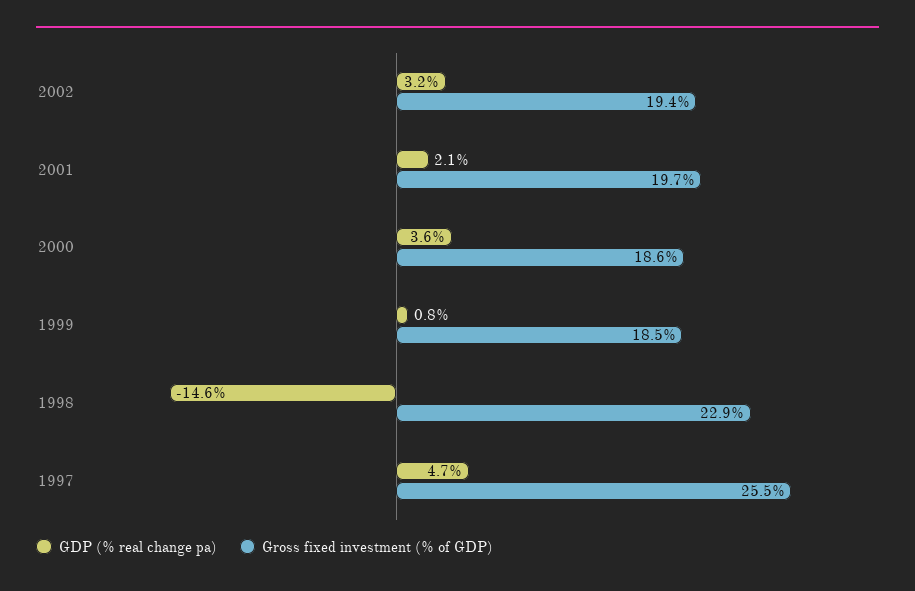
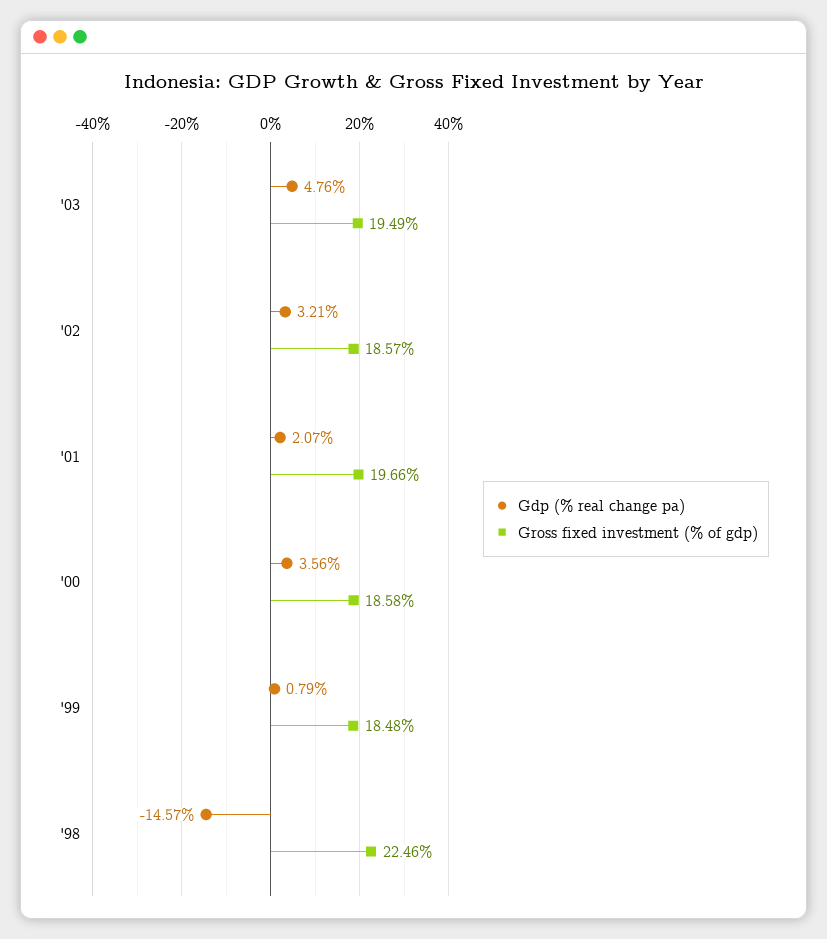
Gross fixed investment (% of GDP), 2002: 19.4 -> 18.57
Gross fixed investment (% of GDP), 1998: 22.9 -> 22.46
GDP (% real change pa), 1997: 4.7 -> none
Gross fixed investment (% of GDP), 1997: 25.5 -> none
GDP (% real change pa), '03: none -> 4.76
Gross fixed investment (% of GDP), '03: none -> 19.49

